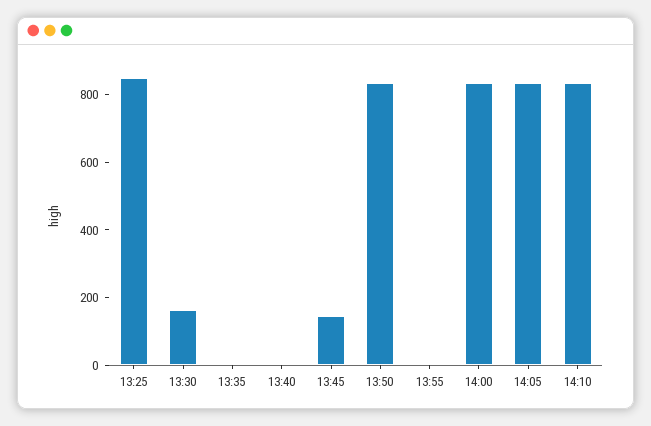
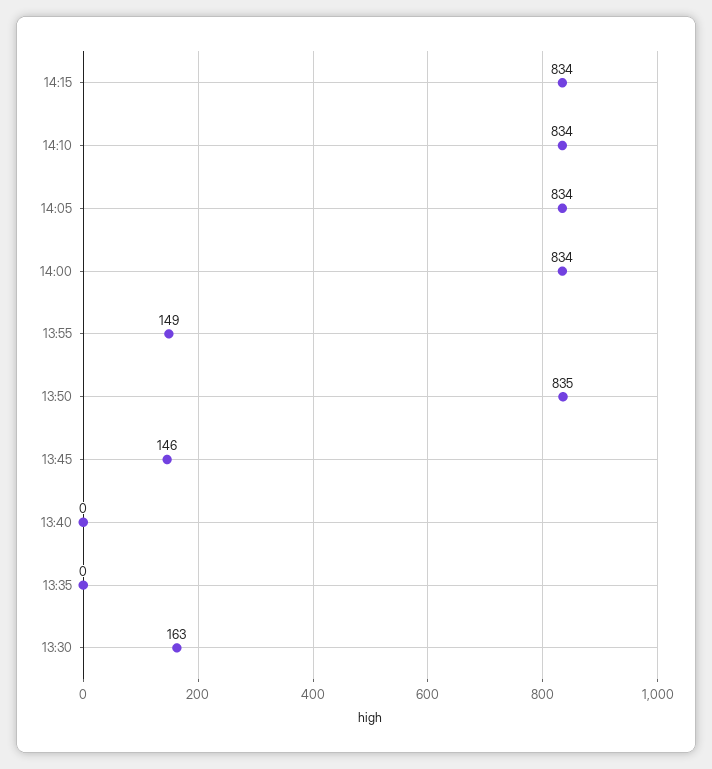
13:25: 850 -> none
13:55: 0 -> 149
14:15: none -> 834

